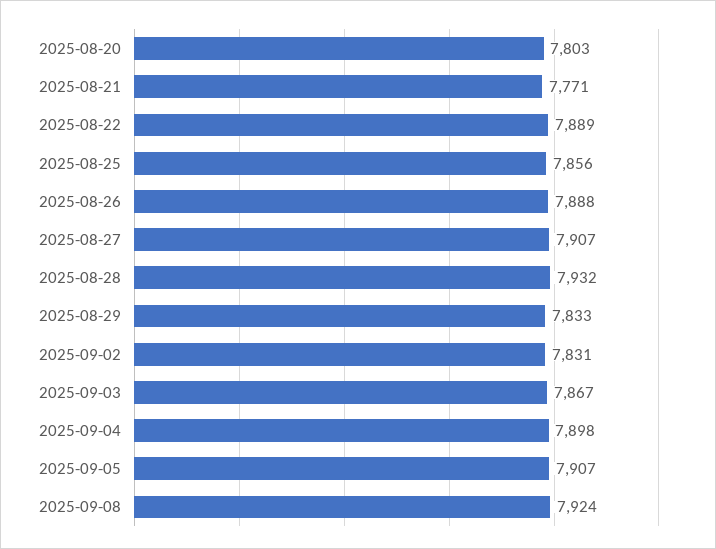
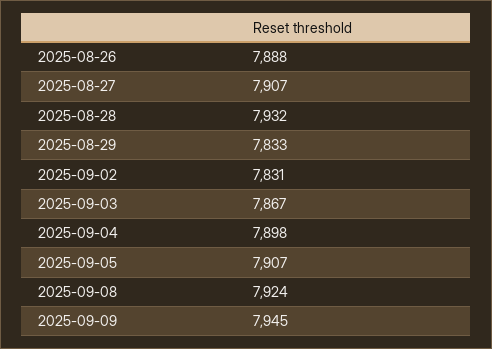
2025-08-20: 7803 -> none
2025-08-21: 7771 -> none
2025-08-22: 7889 -> none
2025-08-25: 7856 -> none
2025-09-09: none -> 7945

